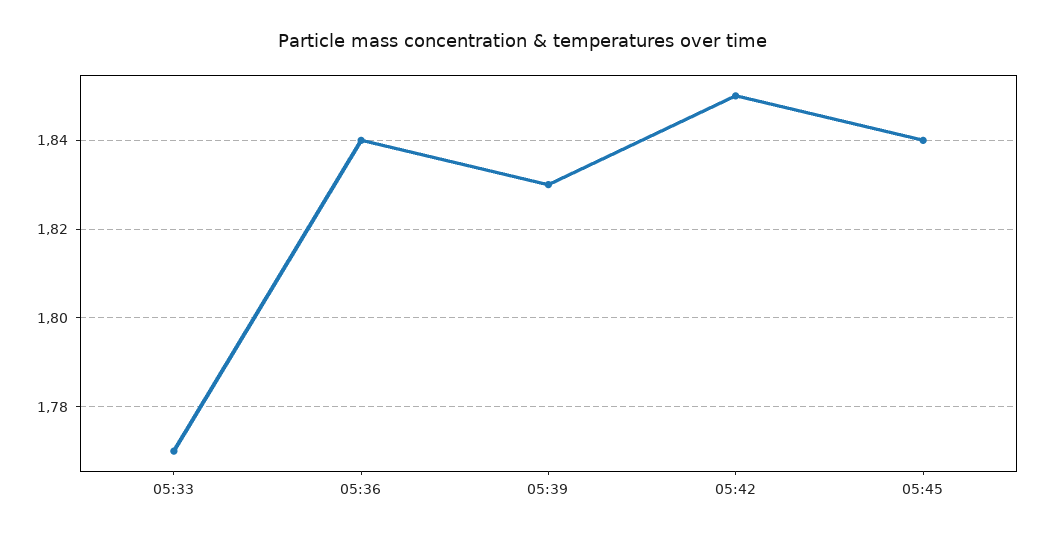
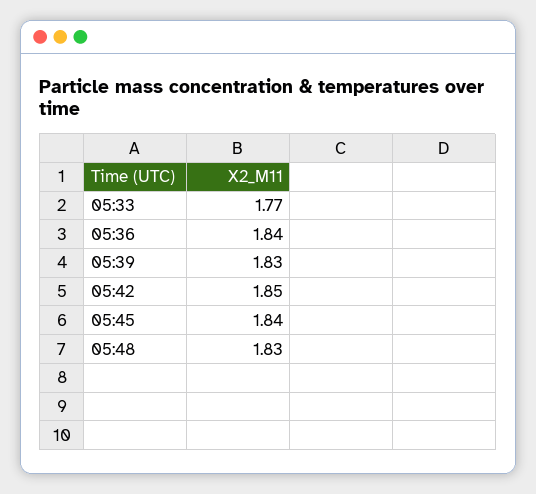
05:48: none -> 1.83

